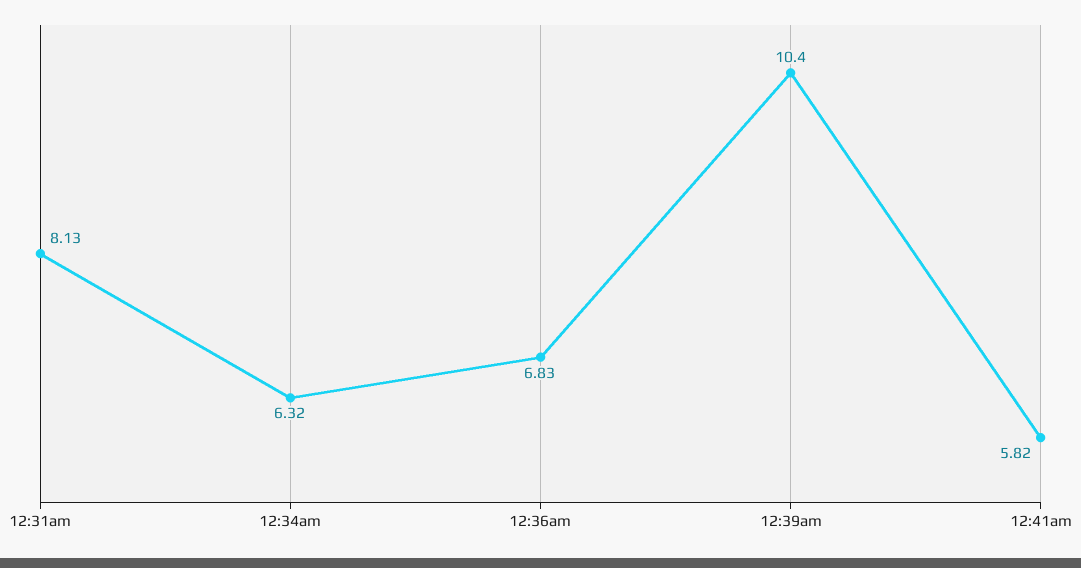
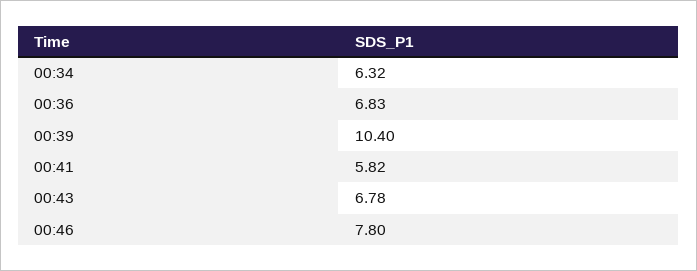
12:31am: 8.13 -> none
00:43: none -> 6.78
00:46: none -> 7.8

